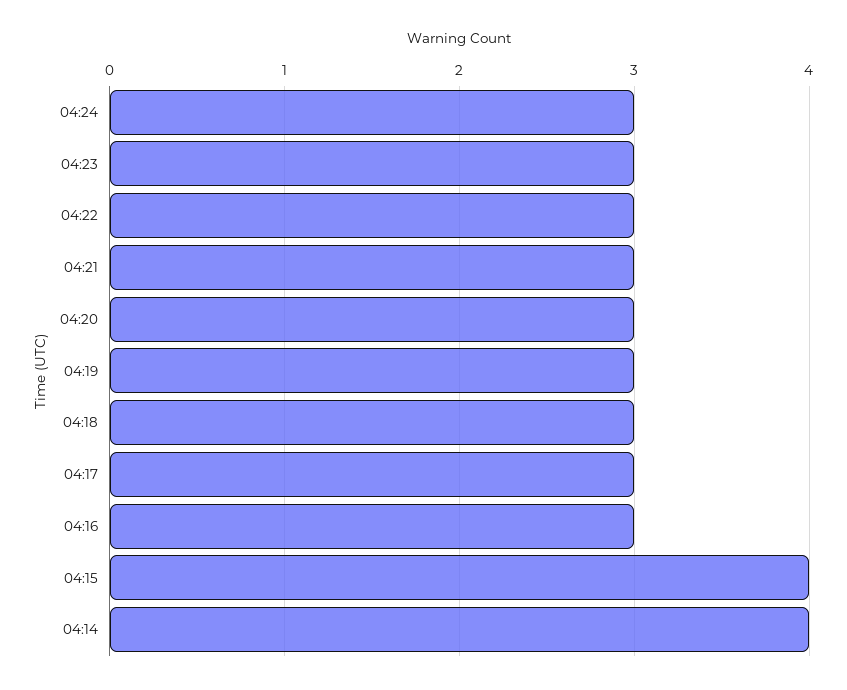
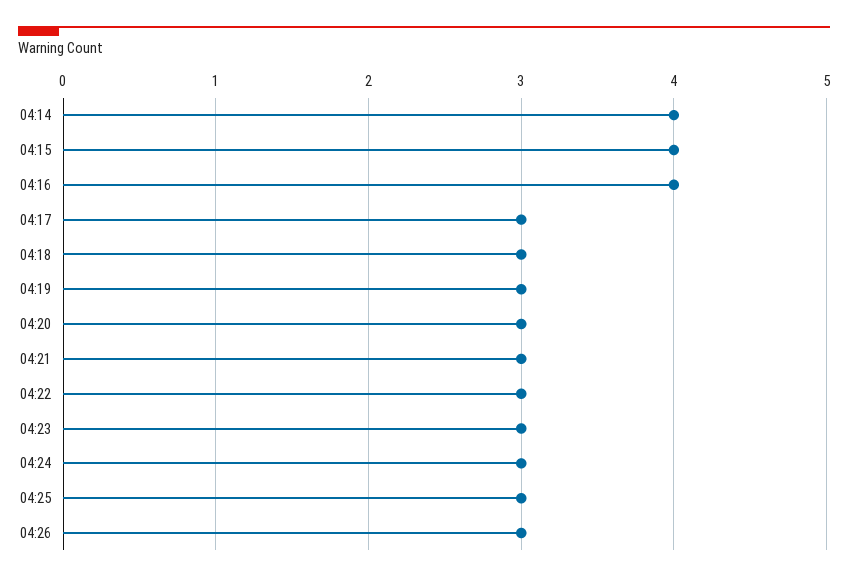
04:16: 3 -> 4
04:25: none -> 3
04:26: none -> 3

